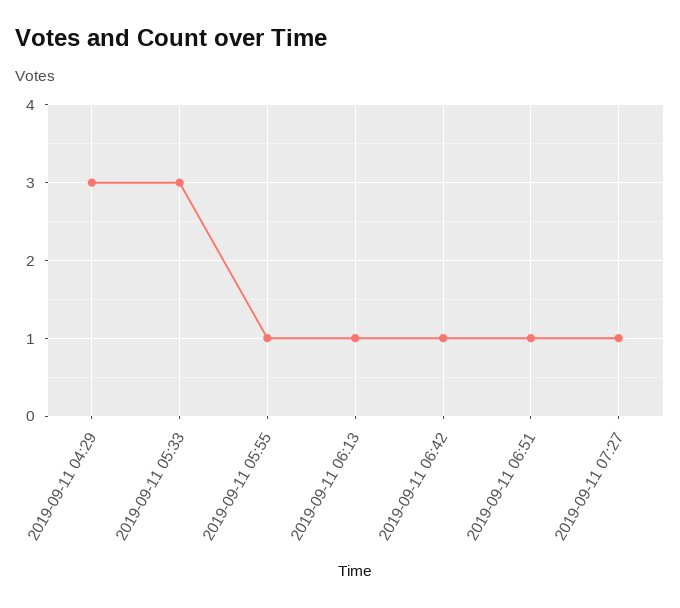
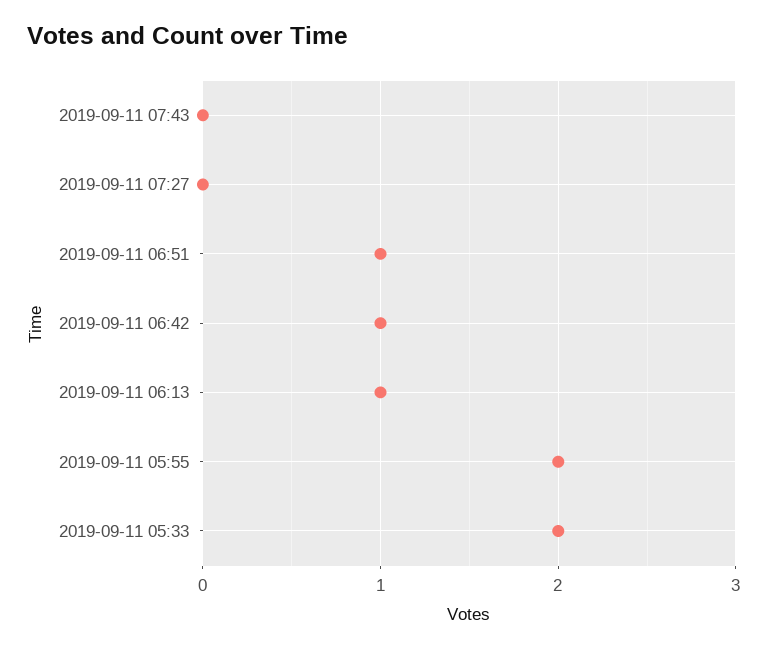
2019-09-11 04:29: 3 -> none
2019-09-11 05:33: 3 -> 2
2019-09-11 05:55: 1 -> 2
2019-09-11 07:27: 1 -> 0
2019-09-11 07:43: none -> 0

